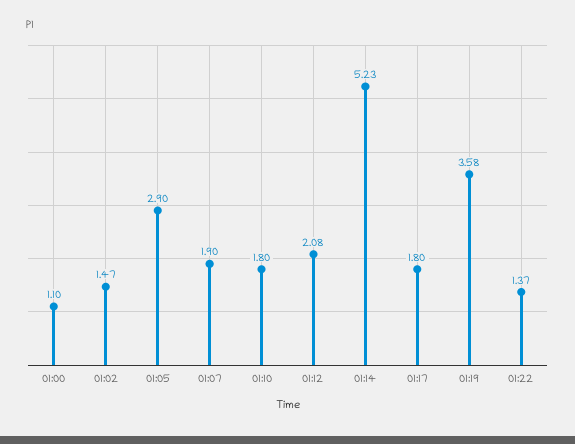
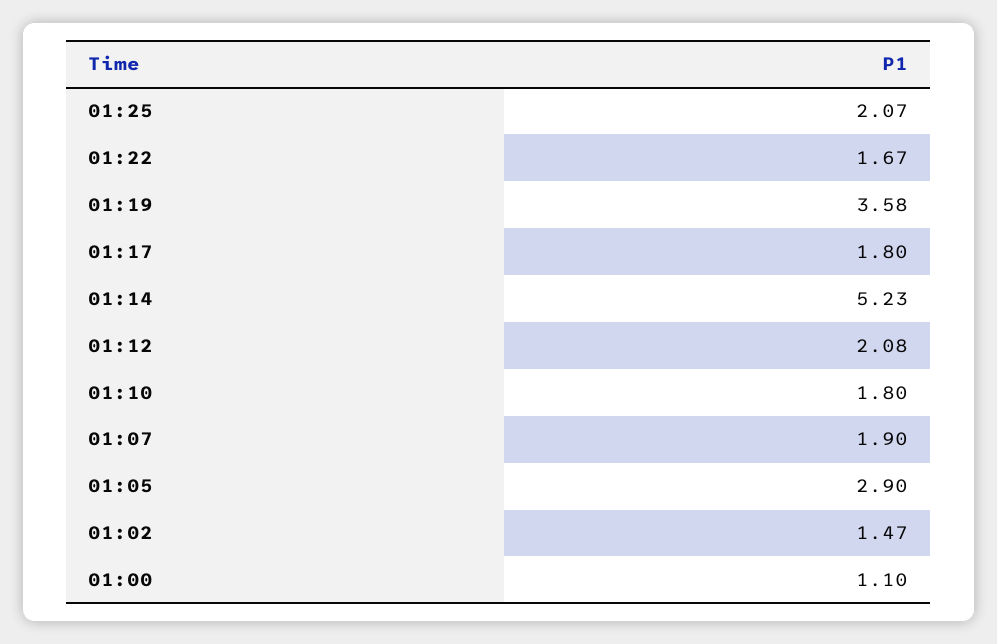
01:22: 1.37 -> 1.67
01:25: none -> 2.07

